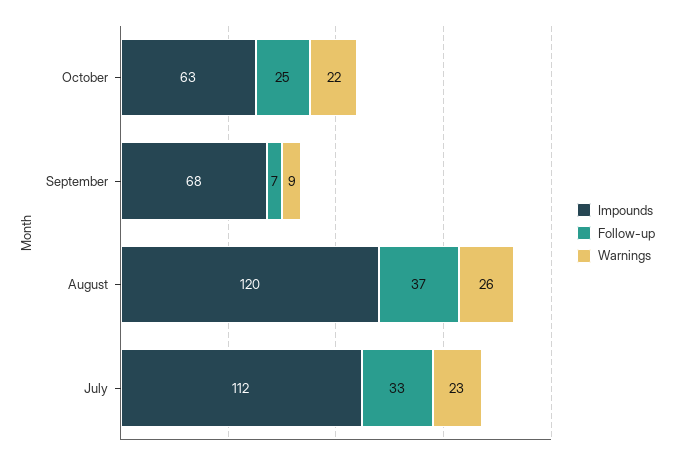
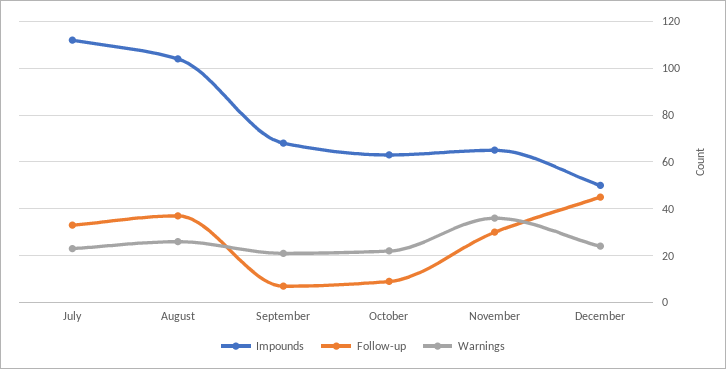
Follow-up, October: 25 -> 10
Warnings, September: 9 -> 20
Impounds, August: 120 -> 105
Impounds, November: none -> 65
Follow-up, November: none -> 30
Warnings, November: none -> 35
Impounds, December: none -> 50
Follow-up, December: none -> 45
Warnings, December: none -> 25

